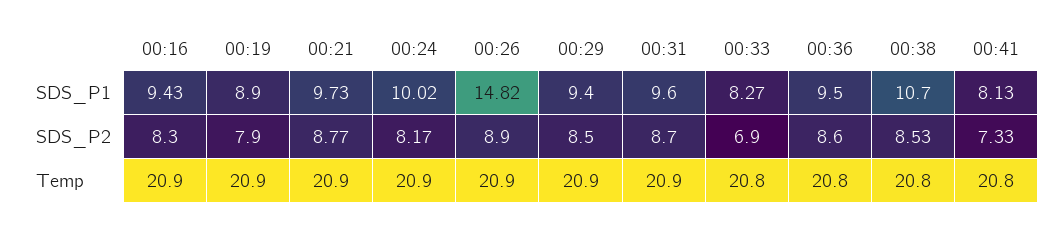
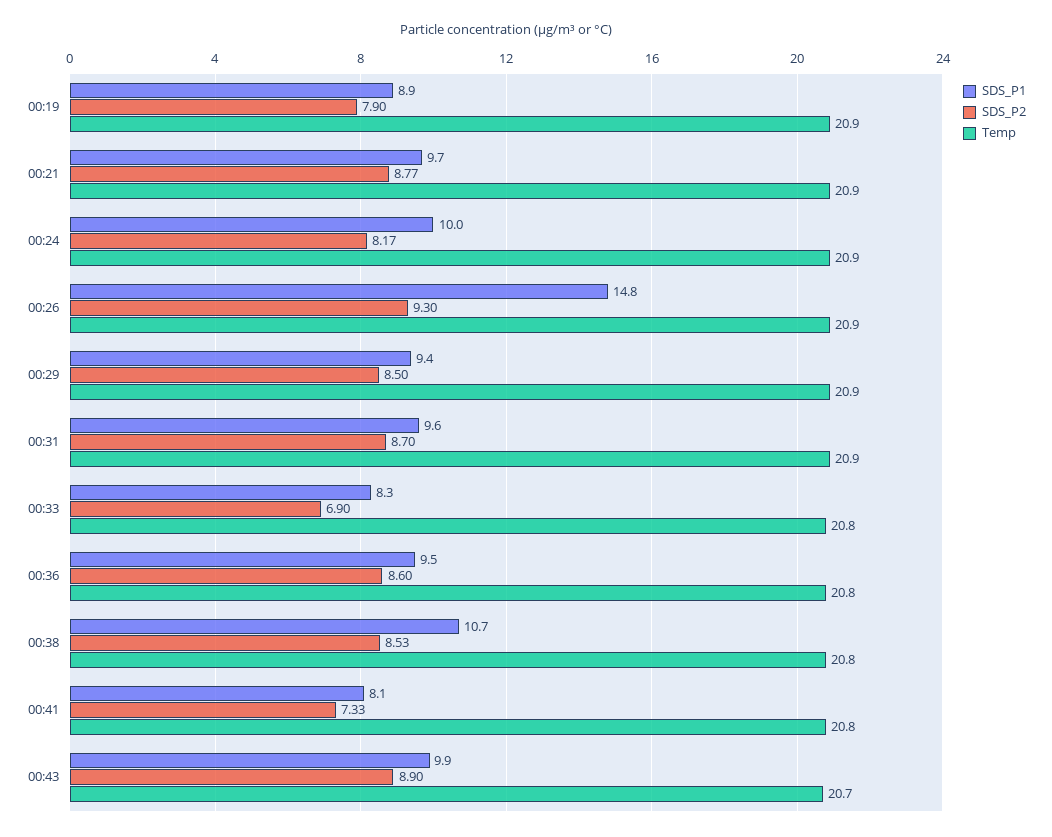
SDS_P1, 00:16: 9.43 -> none
SDS_P2, 00:16: 8.3 -> none
SDS_P2, 00:26: 8.9 -> 9.3
Temp, 00:16: 20.9 -> none
SDS_P1, 00:43: none -> 9.9
SDS_P2, 00:43: none -> 8.9
Temp, 00:43: none -> 20.7

